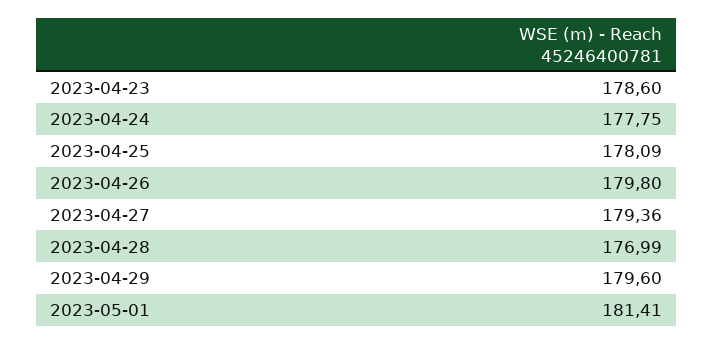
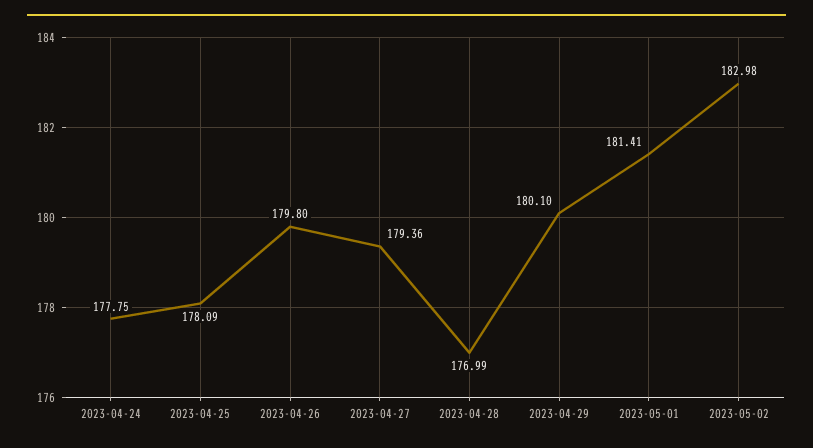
2023-04-23: 178.6 -> none
2023-04-29: 179.6 -> 180.1
2023-05-02: none -> 182.98

